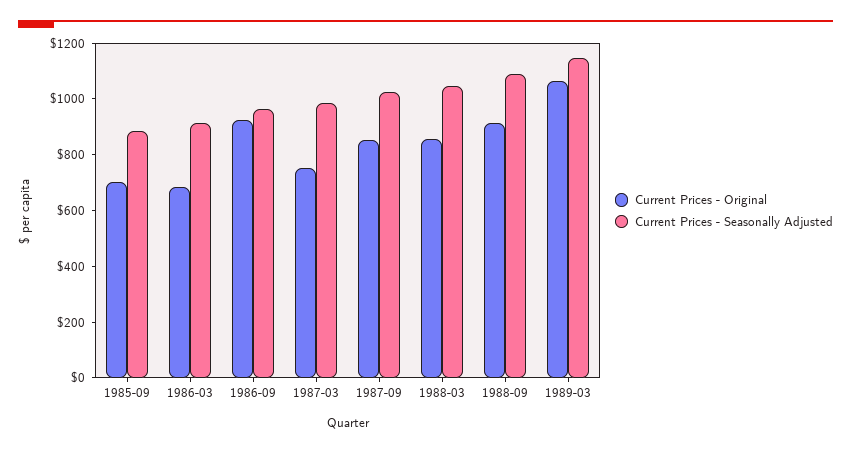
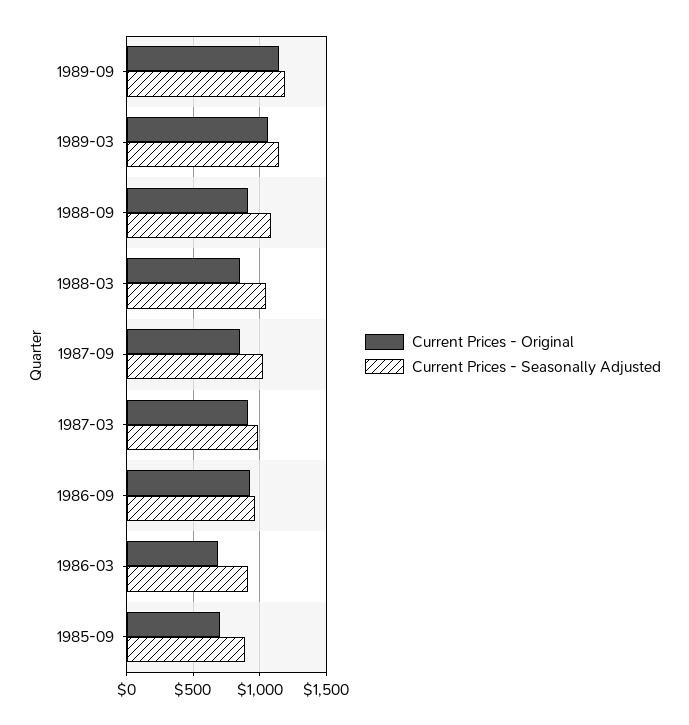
Current Prices - Original, 1987-03: 750 -> 900
Current Prices - Original, 1989-09: none -> 1150
Current Prices - Seasonally Adjusted, 1989-09: none -> 1200

